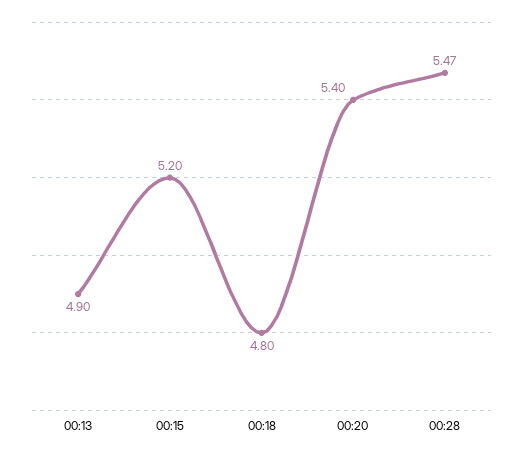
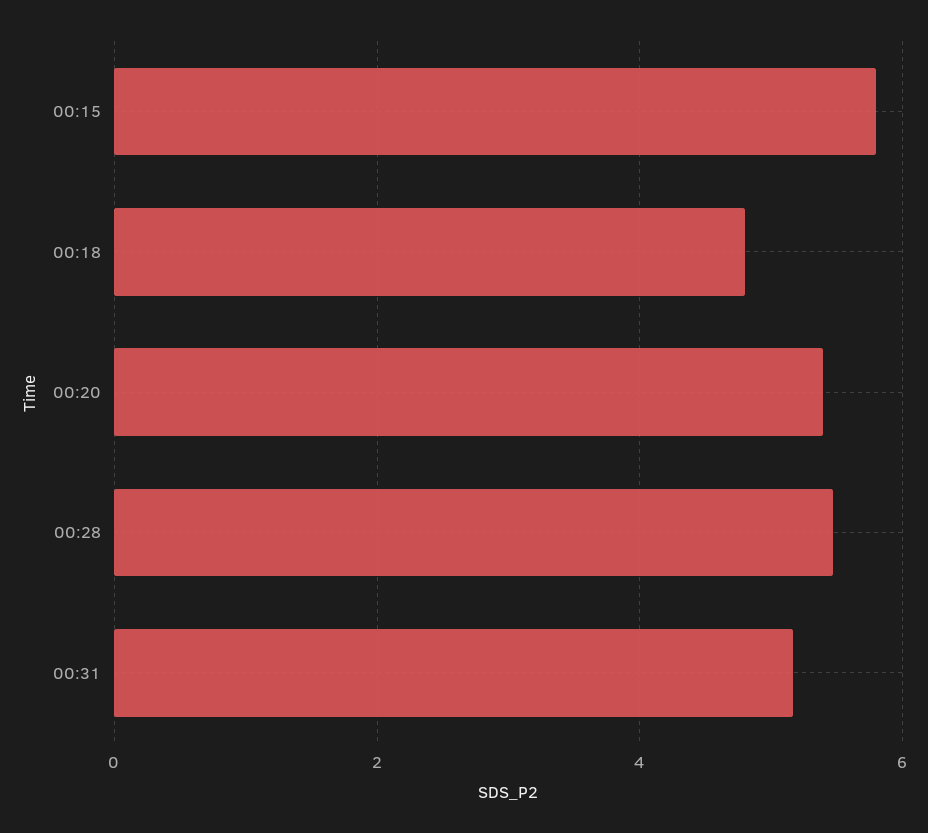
00:13: 4.9 -> none
00:15: 5.2 -> 5.8
00:31: none -> 5.2

